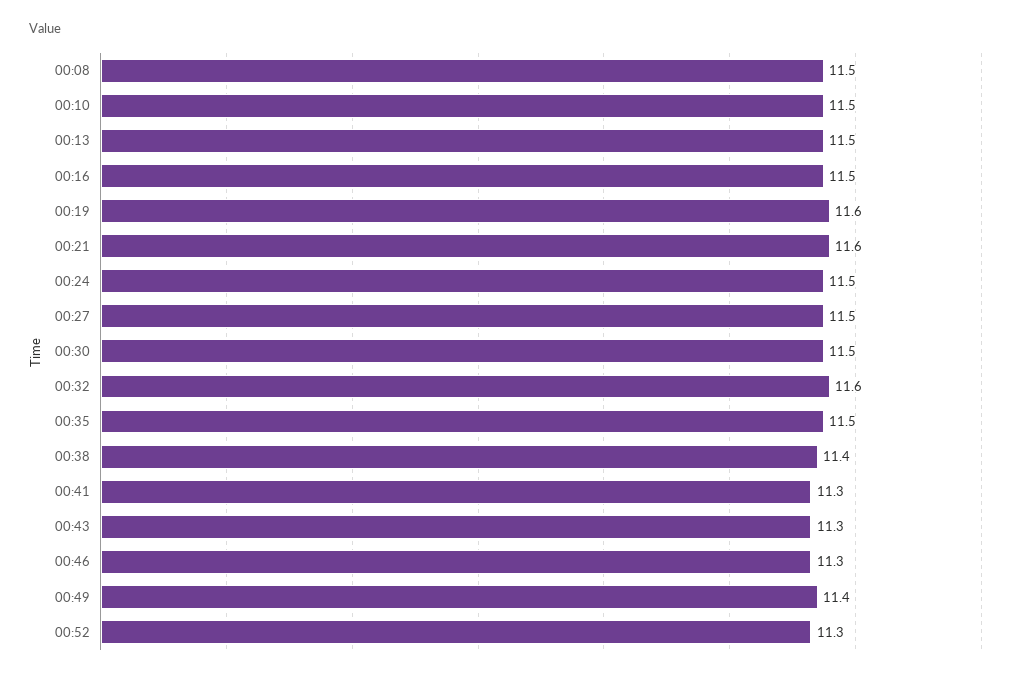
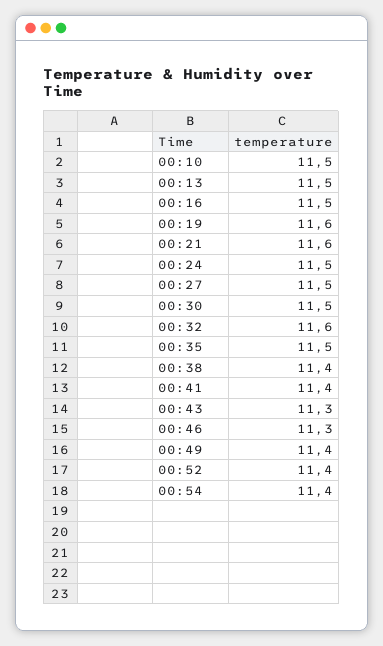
00:08: 11.5 -> none
00:41: 11.3 -> 11.4
00:52: 11.3 -> 11.4
00:54: none -> 11.4

